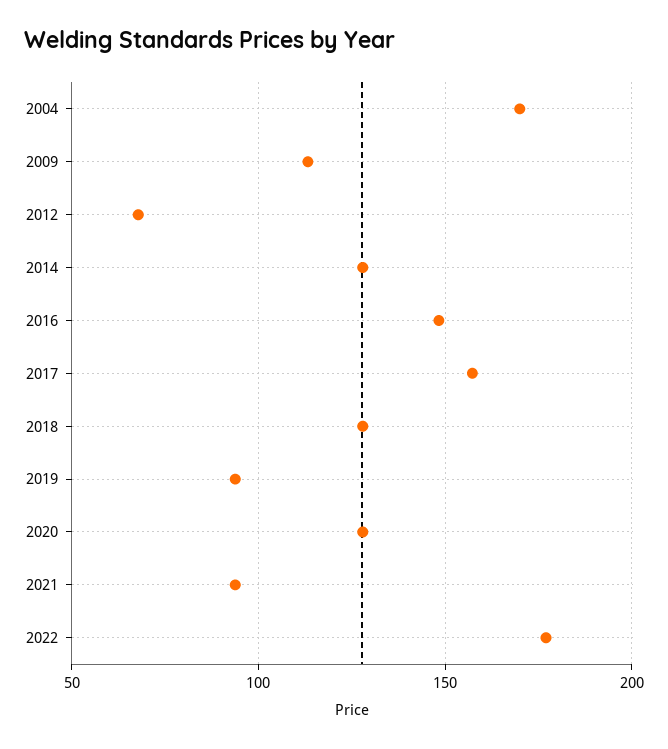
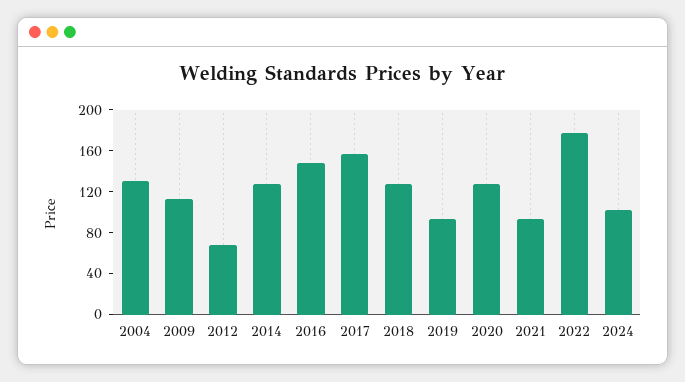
2004: 170 -> 130
2024: none -> 100

